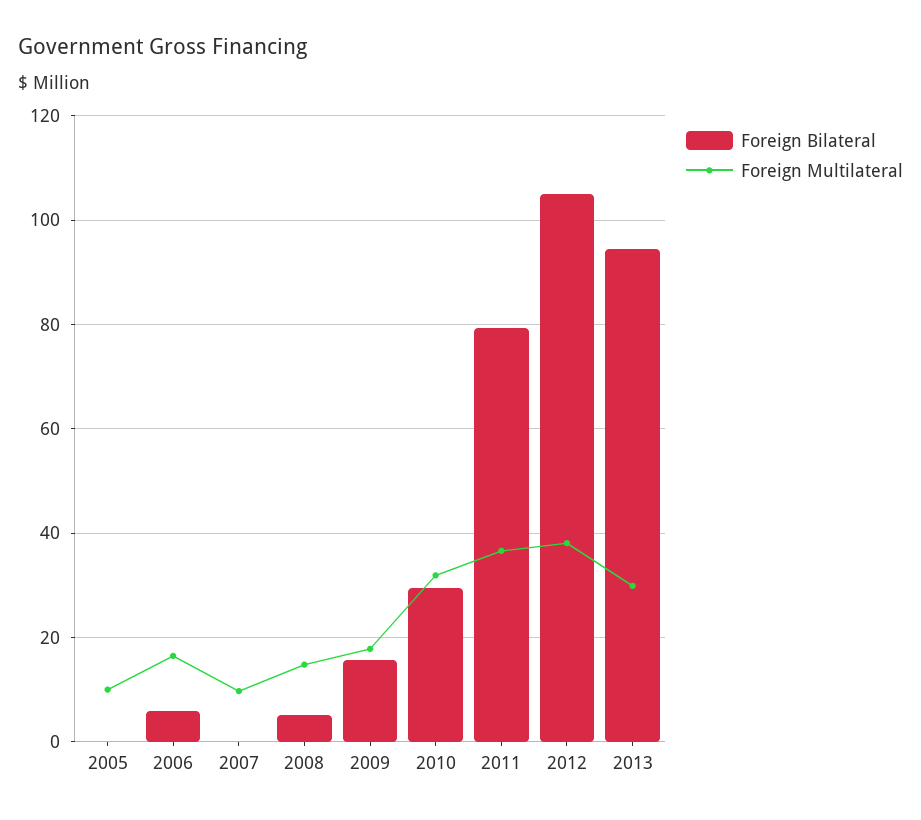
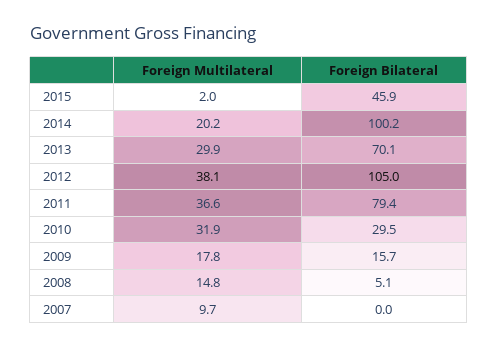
Foreign Bilateral, 2005: 0 -> none
Foreign Multilateral, 2005: 10 -> none
Foreign Bilateral, 2006: 6 -> none
Foreign Multilateral, 2006: 16 -> none
Foreign Bilateral, 2013: 94 -> 70.1
Foreign Multilateral, 2015: none -> 2
Foreign Bilateral, 2015: none -> 45.9
Foreign Multilateral, 2014: none -> 20.2
Foreign Bilateral, 2014: none -> 100.2

